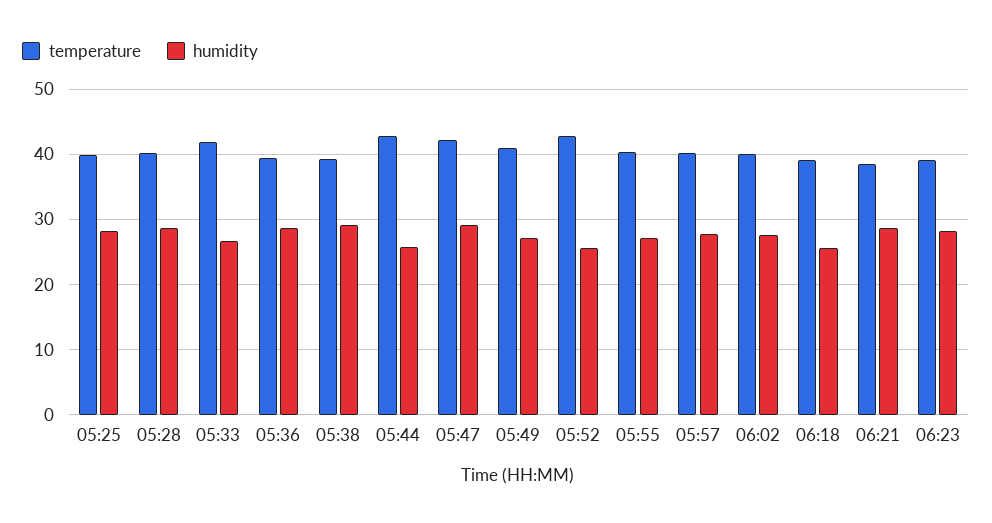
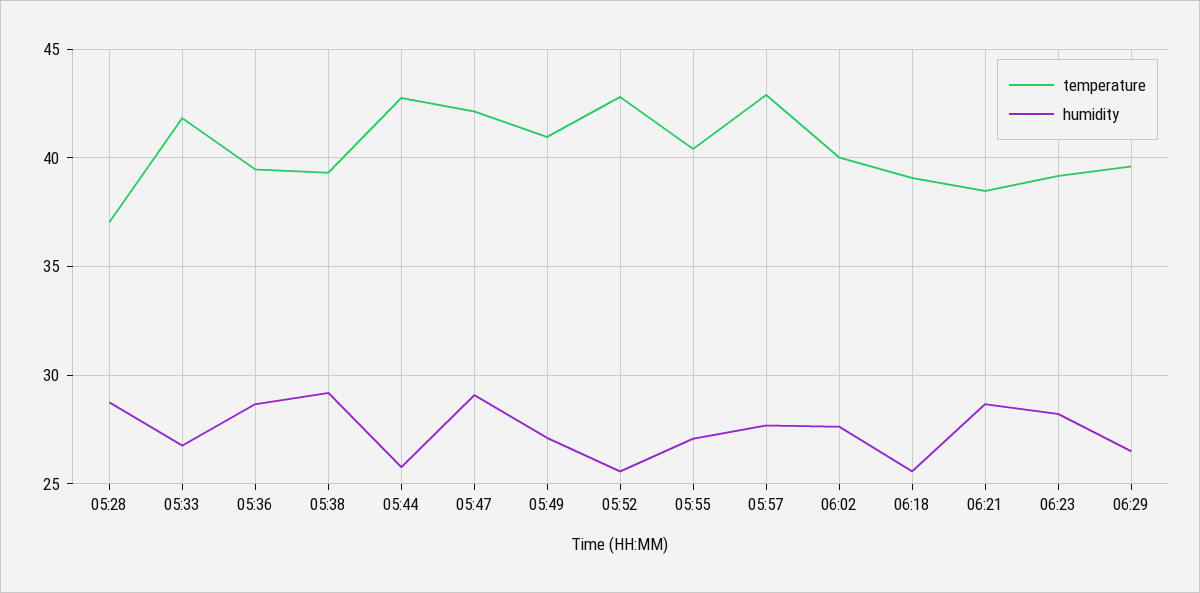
temperature, 05:25: 40 -> none
humidity, 05:25: 28 -> none
temperature, 05:28: 40 -> 37
temperature, 05:57: 40 -> 43
temperature, 06:29: none -> 39.5
humidity, 06:29: none -> 26.5

